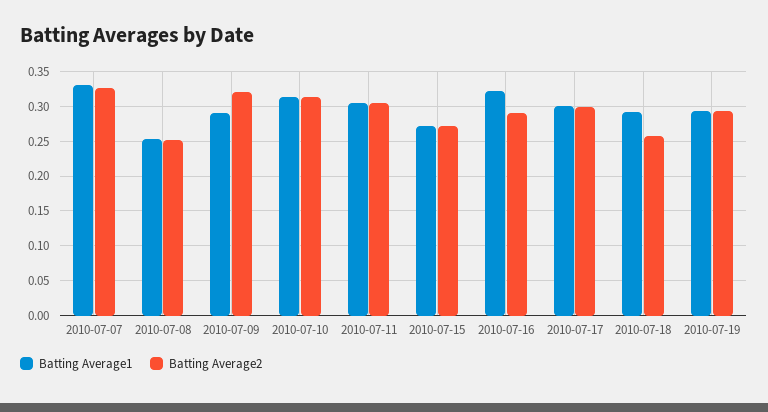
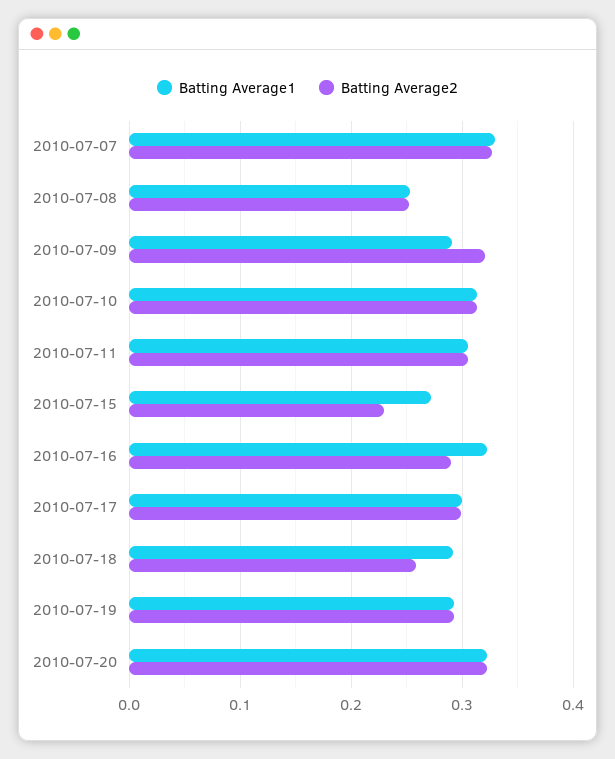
Batting Average2, 2010-07-15: 0.27 -> 0.23
Batting Average1, 2010-07-20: none -> 0.32
Batting Average2, 2010-07-20: none -> 0.32

